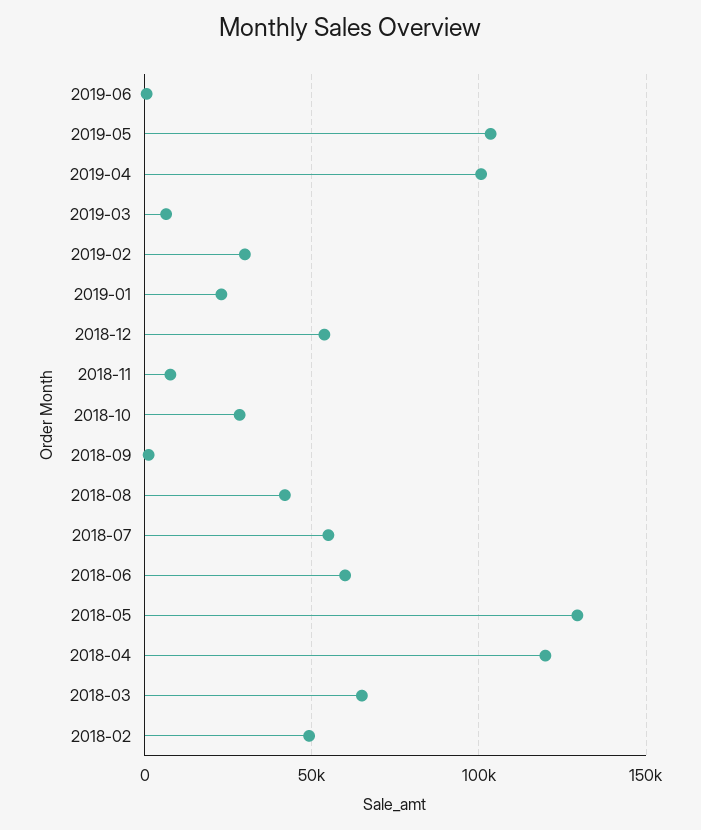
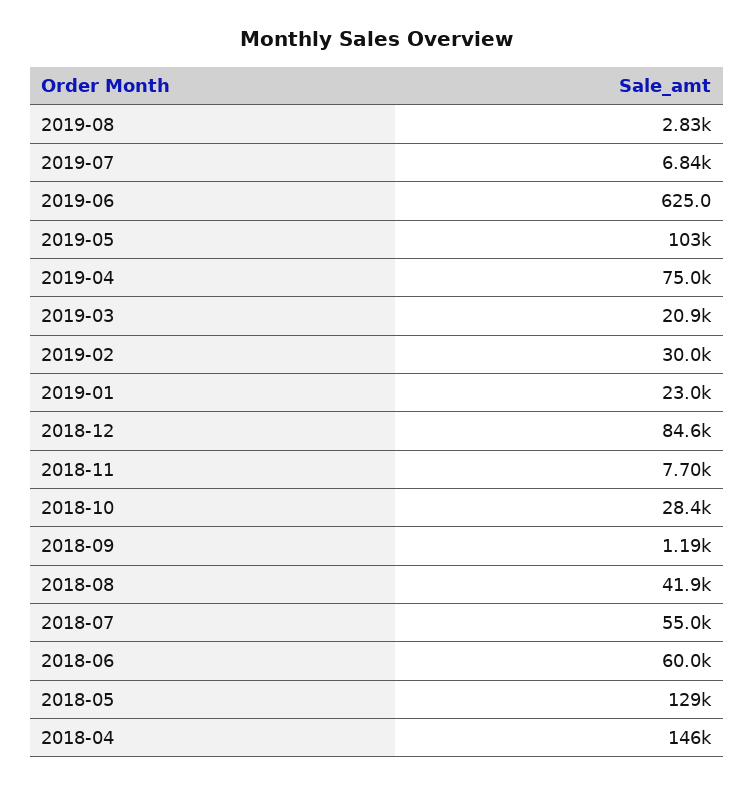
2019-04: 100000 -> 75000
2019-03: 5000 -> 20900
2018-12: 55000 -> 84600
2018-04: 120000 -> 146000
2018-03: 65000 -> none
2018-02: 50000 -> none
2019-08: none -> 2830
2019-07: none -> 6840

